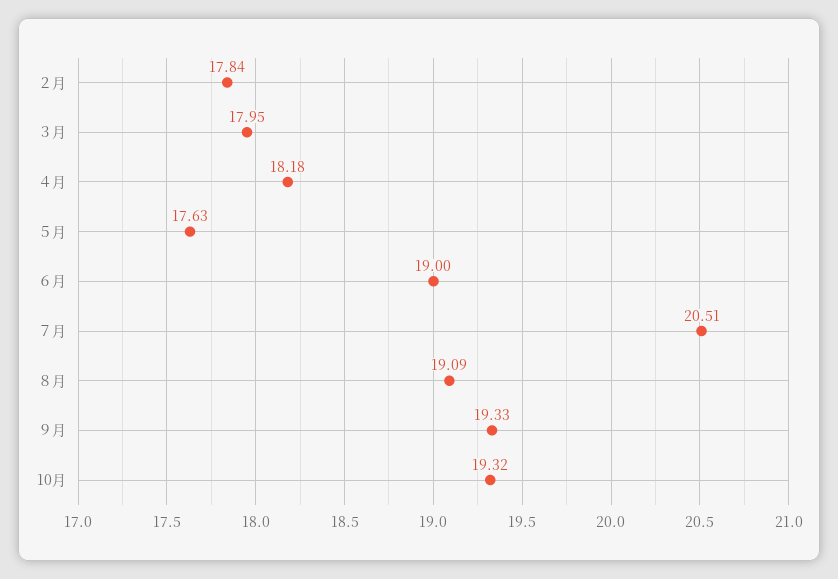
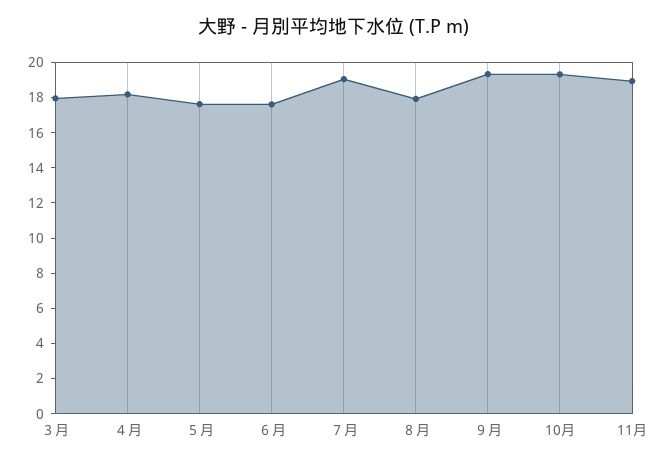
２月: 17.84 -> none
６月: 19 -> 17.5
７月: 20.51 -> 19
８月: 19.09 -> 18
11月: none -> 19

